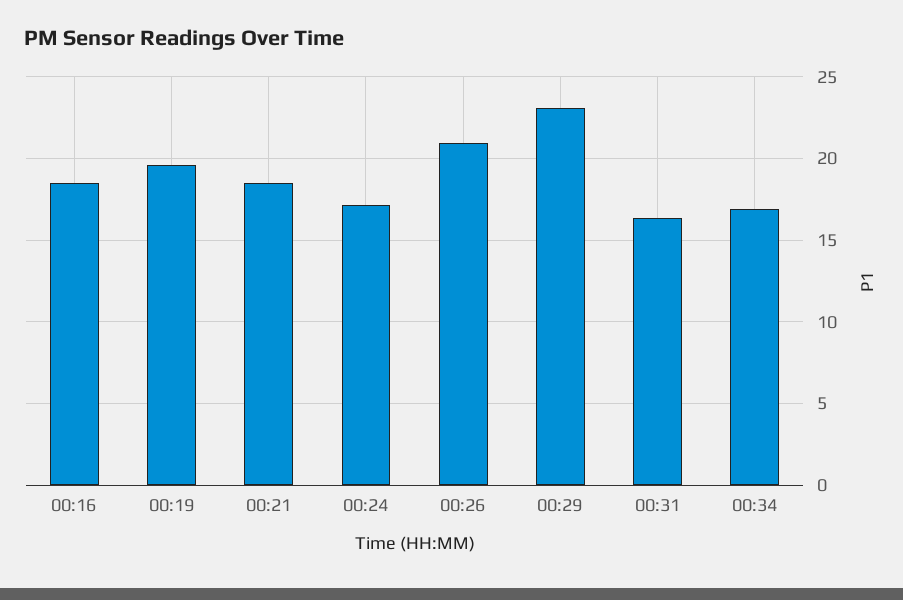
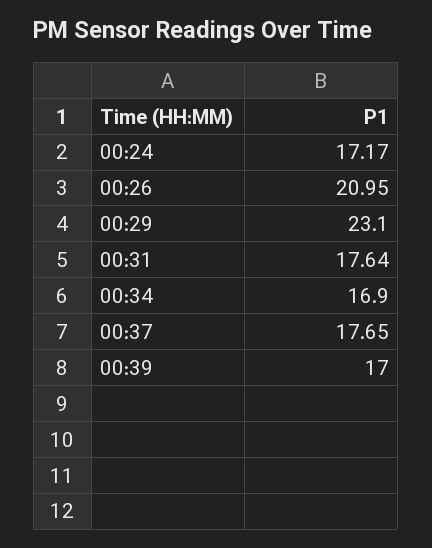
00:16: 18.5 -> none
00:19: 19.5 -> none
00:21: 18.5 -> none
00:31: 16.5 -> 17.64
00:37: none -> 17.65
00:39: none -> 17

